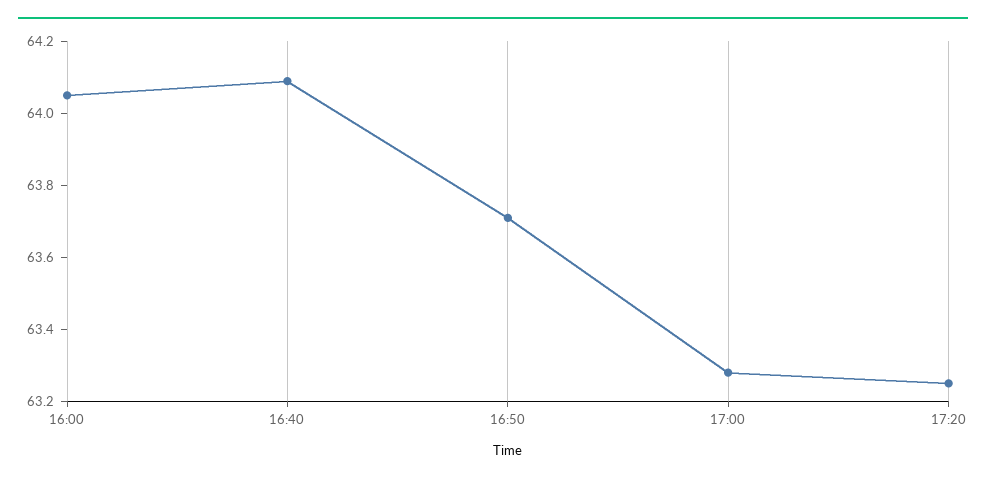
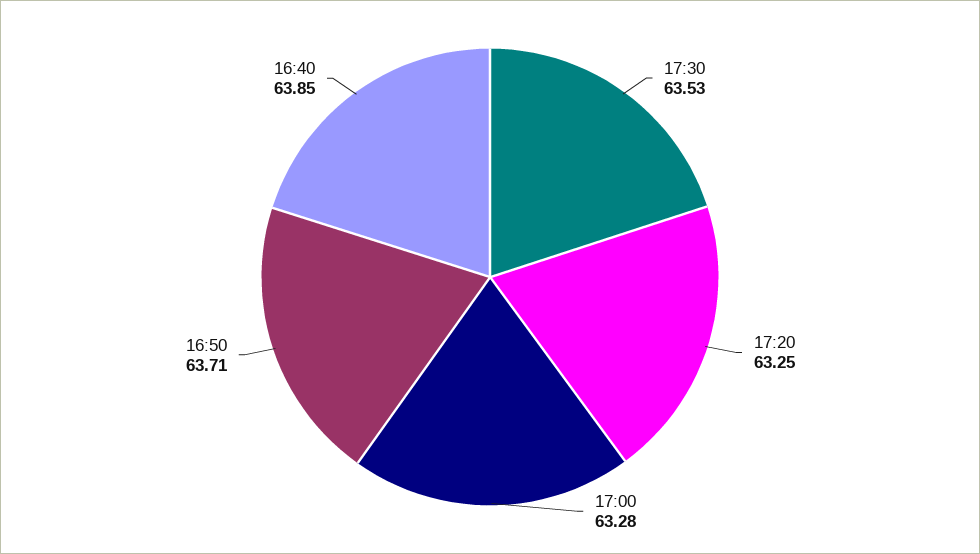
16:00: 64.05 -> none
16:40: 64.1 -> 63.85
17:30: none -> 63.53

